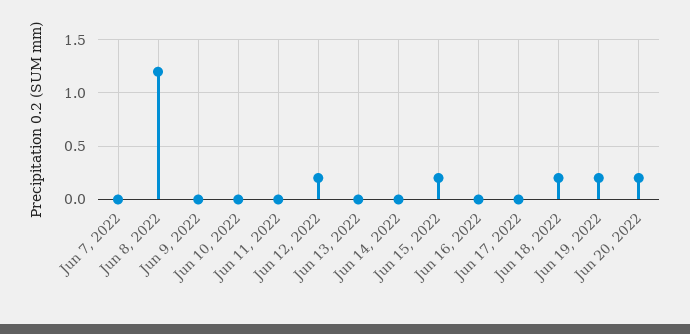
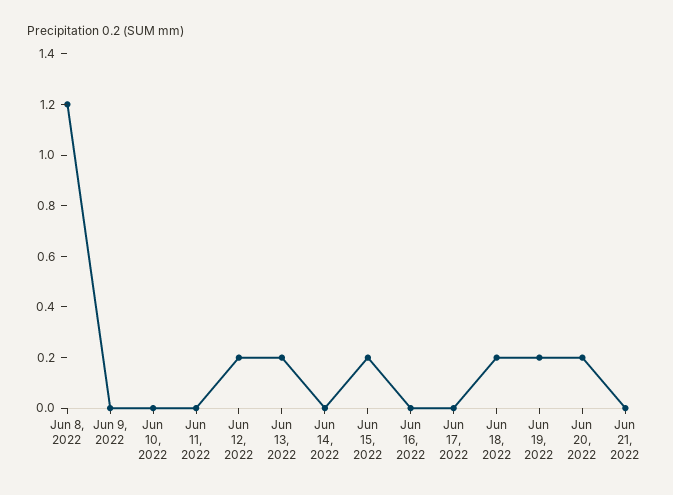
Jun 7, 2022: 0 -> none
Jun 13, 2022: 0 -> 0.2
Jun 21, 2022: none -> 0

